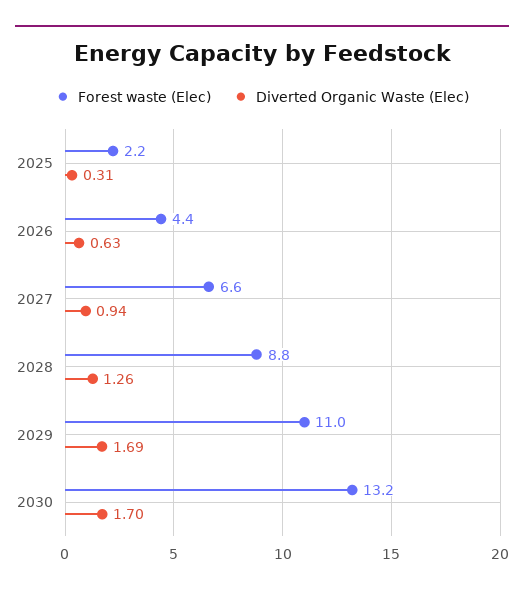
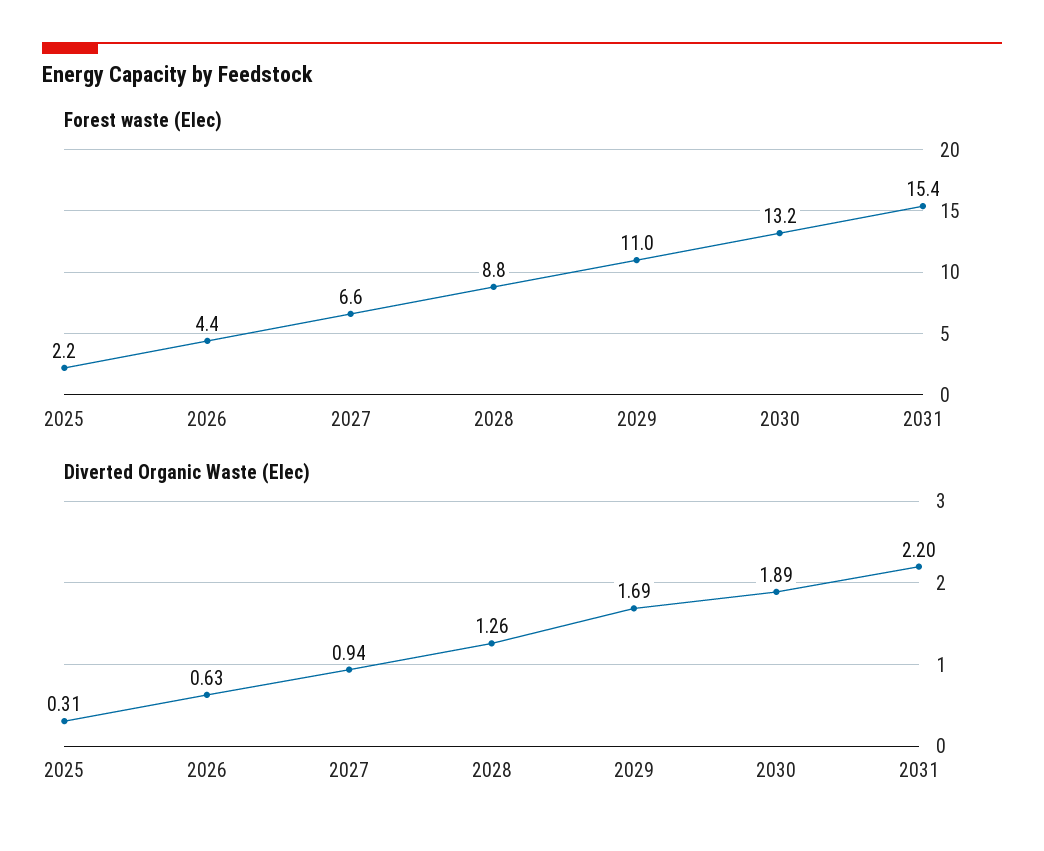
Diverted Organic Waste (Elec), 2030: 1.7 -> 1.89
Forest waste (Elec), 2031: none -> 15.4
Diverted Organic Waste (Elec), 2031: none -> 2.2

